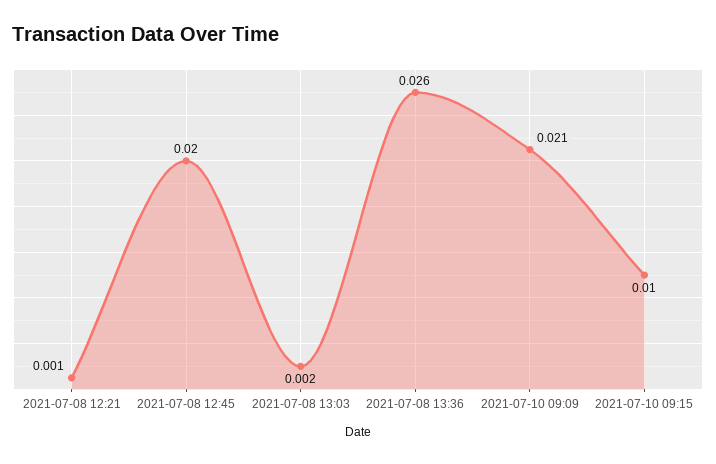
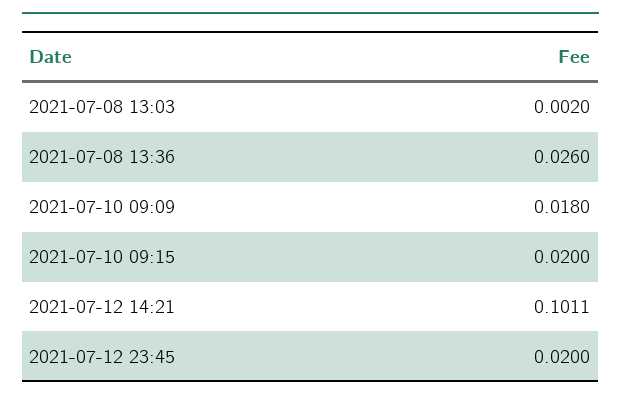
2021-07-08 12:21: 0.001 -> none
2021-07-08 12:45: 0.02 -> none
2021-07-10 09:09: 0.021 -> 0.018
2021-07-10 09:15: 0.01 -> 0.02
2021-07-12 14:21: none -> 0.1011
2021-07-12 23:45: none -> 0.02

